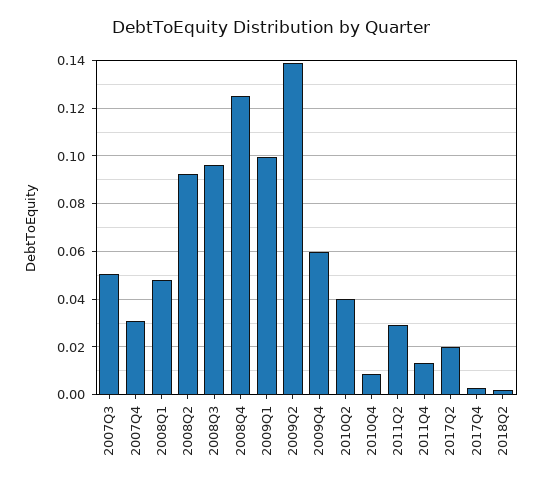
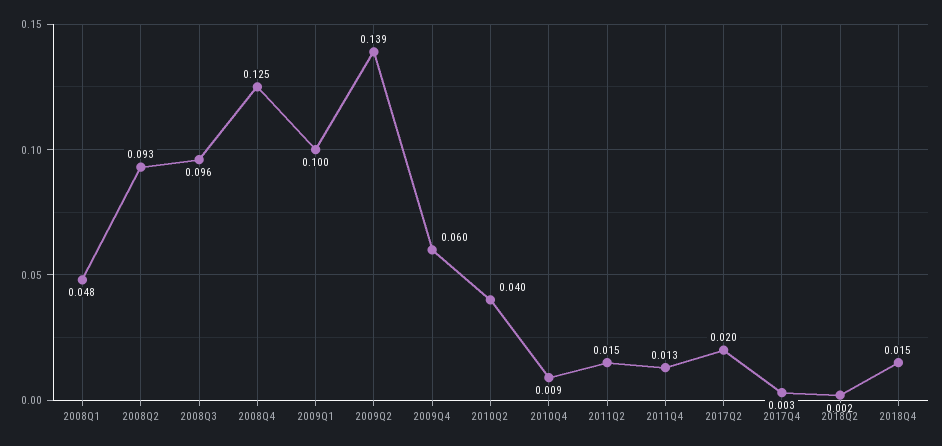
2007Q3: 0.05 -> none
2007Q4: 0.03 -> none
2011Q2: 0.03 -> 0.015
2018Q4: none -> 0.015

